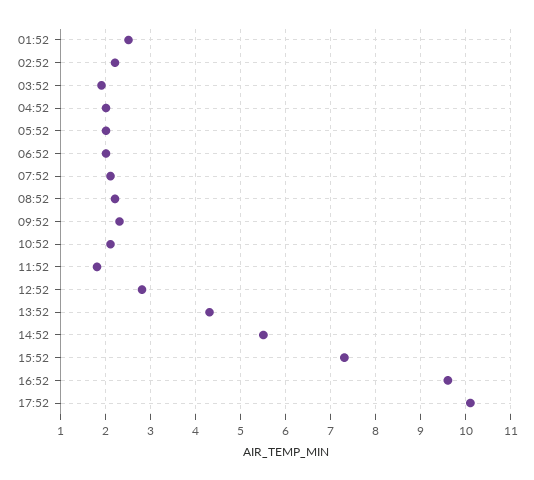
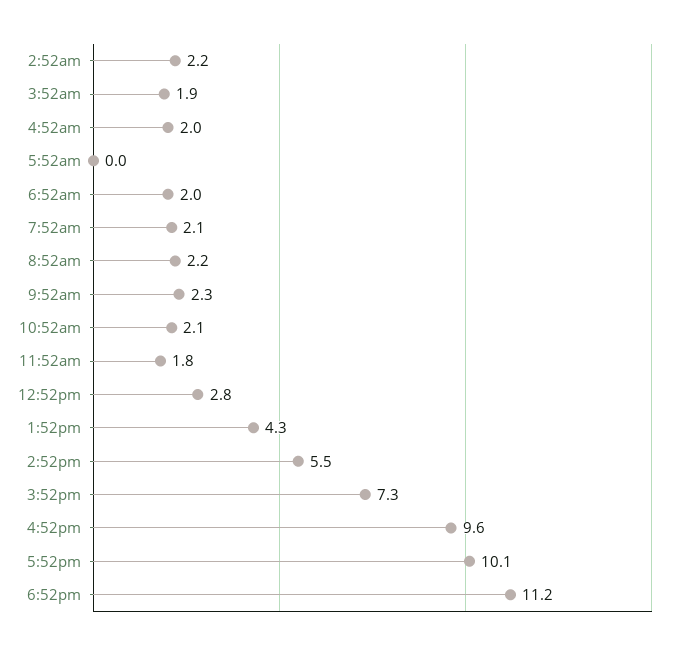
01:52: 2.5 -> none
05:52: 2 -> 0
6:52pm: none -> 11.2

